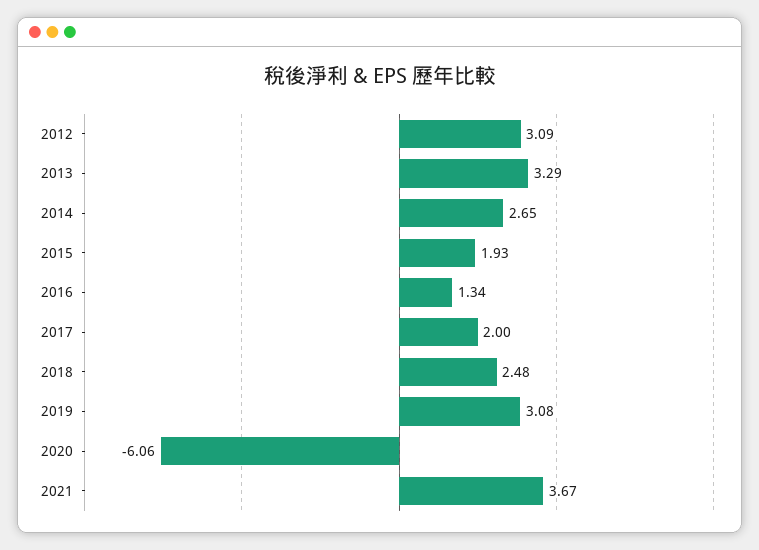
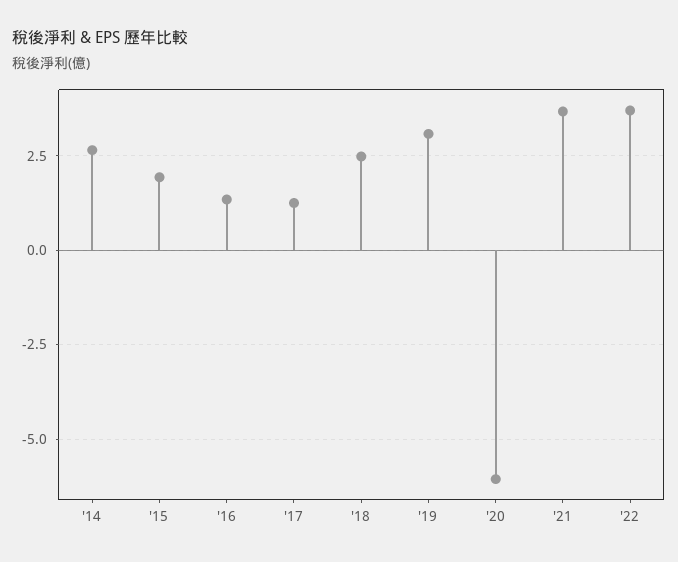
2012: 3.09 -> none
2013: 3.29 -> none
2017: 2 -> 1.25
'22: none -> 3.75

